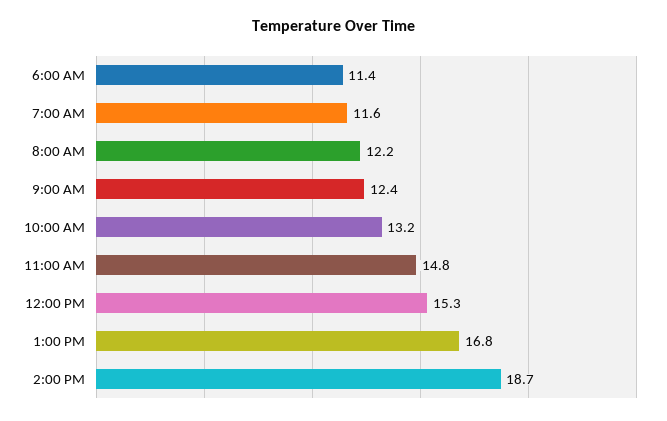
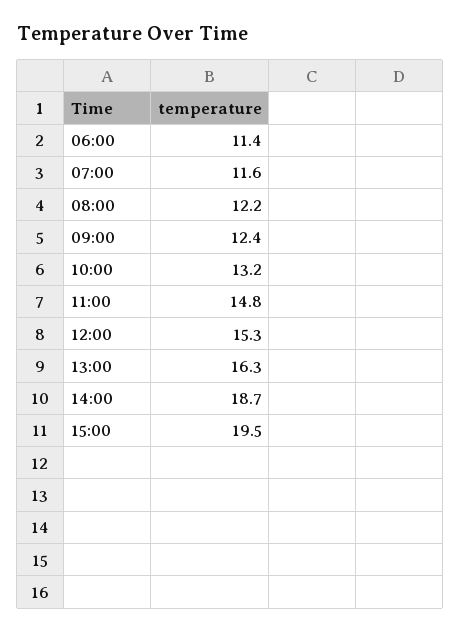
1:00 PM: 16.8 -> 16.3
15:00: none -> 19.5

